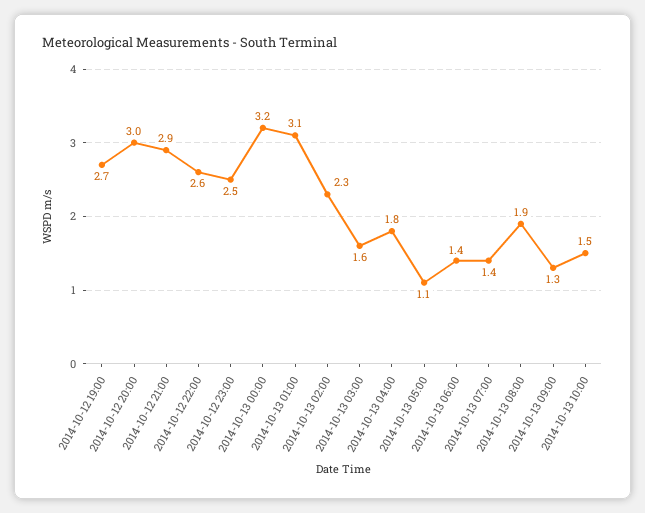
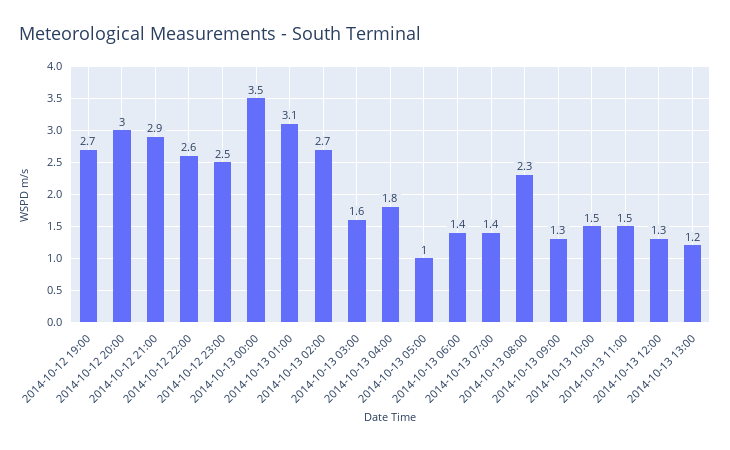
2014-10-13 00:00: 3.2 -> 3.5
2014-10-13 02:00: 2.3 -> 2.7
2014-10-13 05:00: 1.1 -> 1
2014-10-13 08:00: 1.9 -> 2.3
2014-10-13 11:00: none -> 1.5
2014-10-13 12:00: none -> 1.3
2014-10-13 13:00: none -> 1.2

